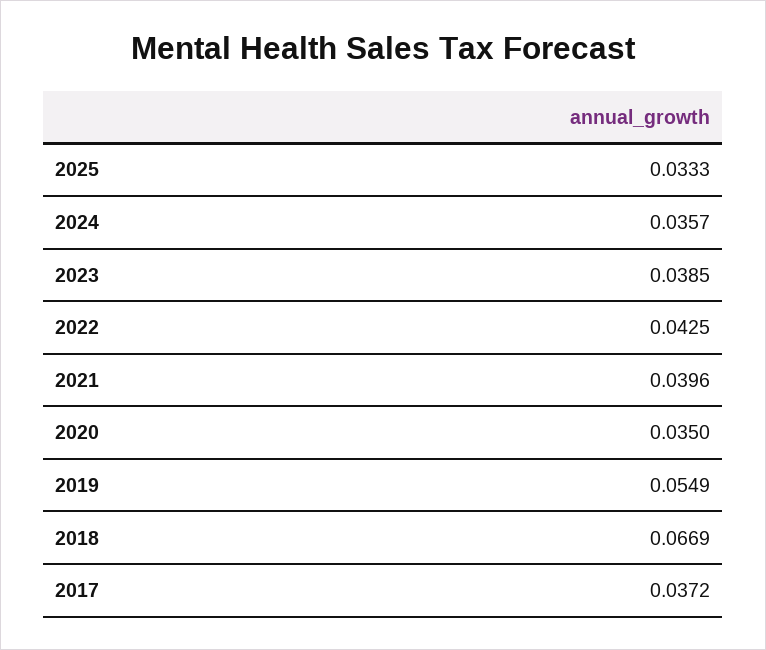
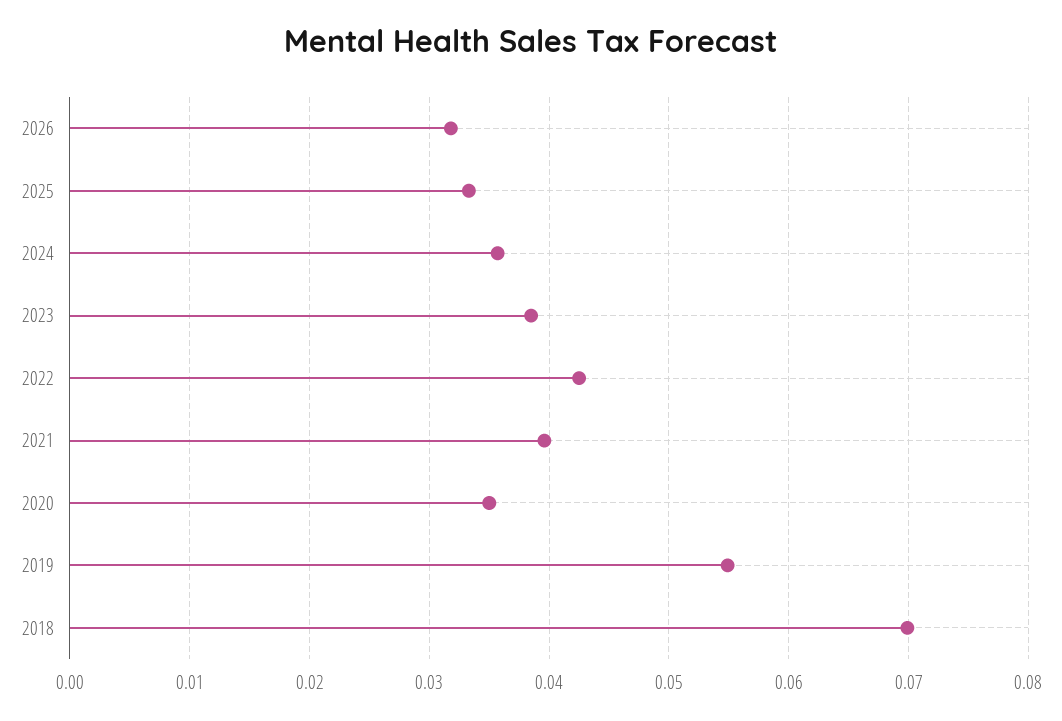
2018: 0.0669 -> 0.07
2017: 0.0372 -> none
2026: none -> 0.032

